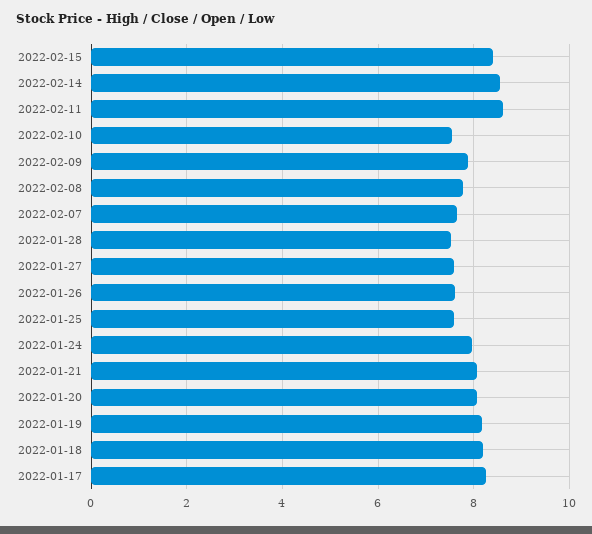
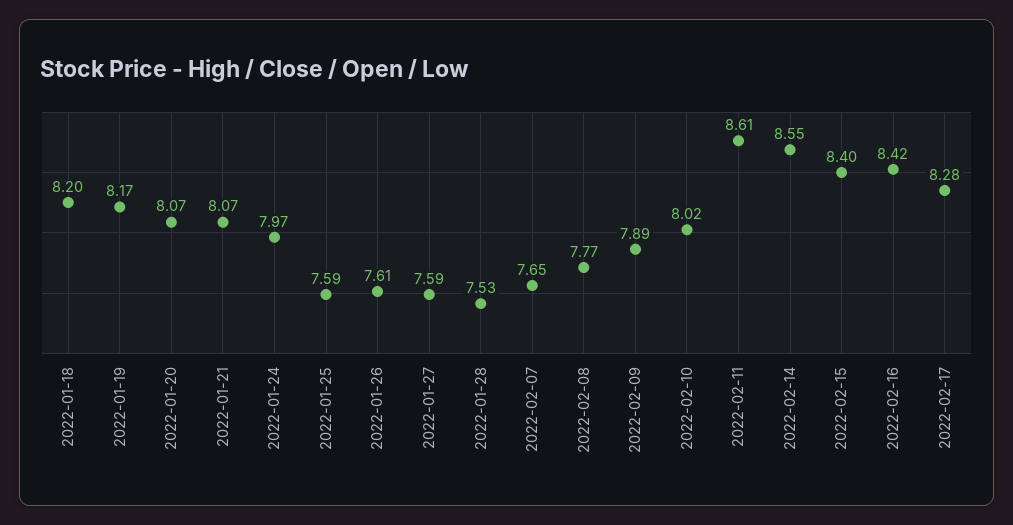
2022-02-10: 7.6 -> 8.02
2022-01-17: 8.2 -> none
2022-02-16: none -> 8.42
2022-02-17: none -> 8.28

